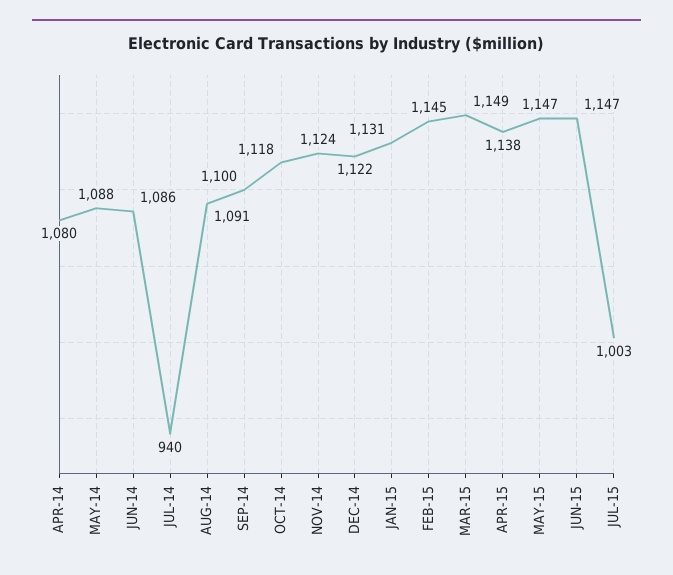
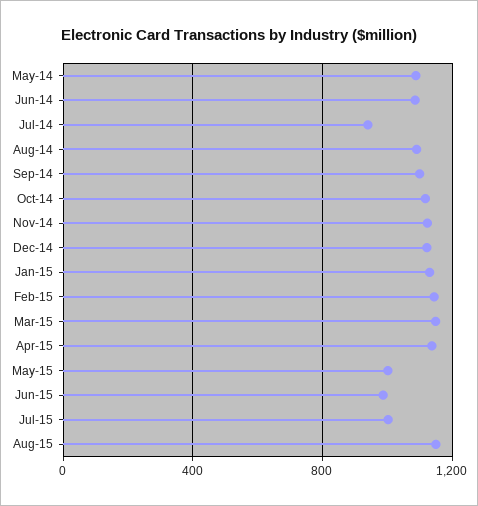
APR-14: 1080 -> none
MAY-15: 1147 -> 1000
JUN-15: 1147 -> 1000
Aug-15: none -> 1150

